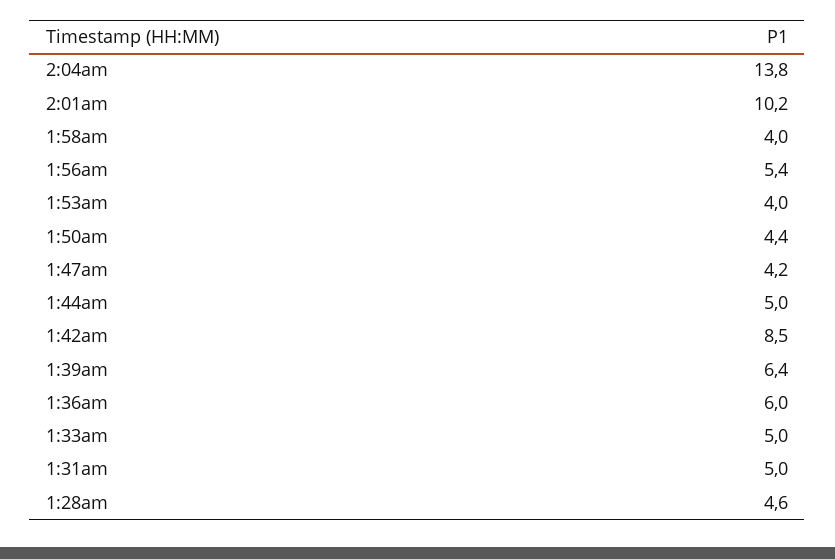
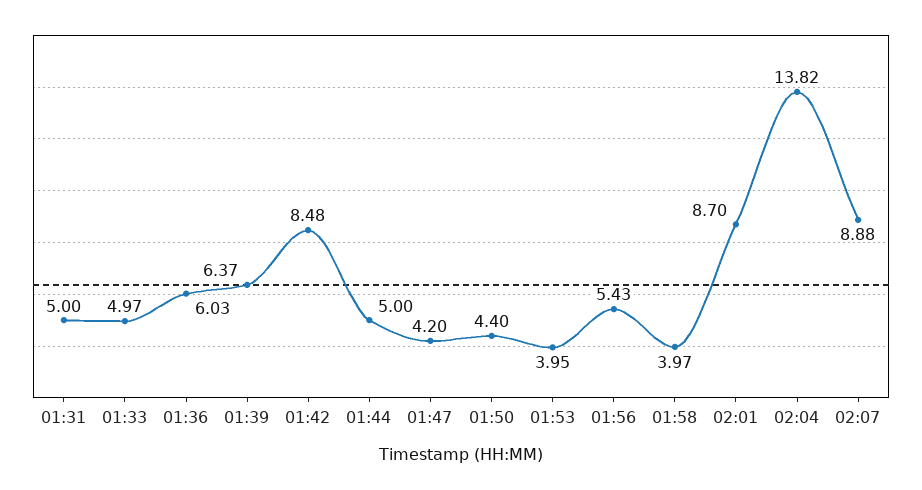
2:01am: 10.2 -> 8.7
1:28am: 4.6 -> none
02:07: none -> 8.88

